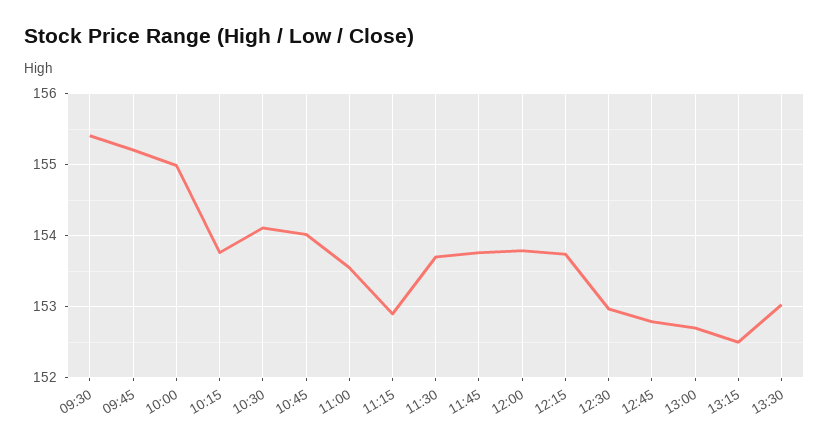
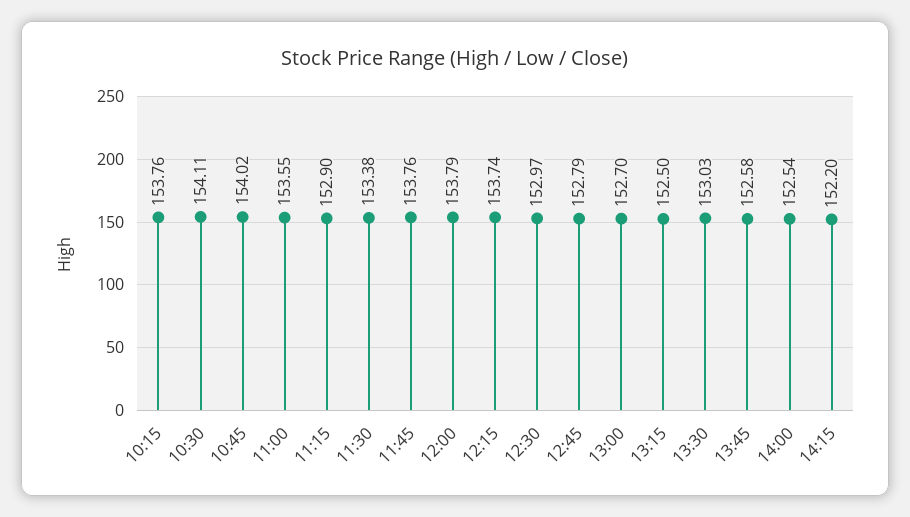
09:30: 155.4 -> none
09:45: 155.2 -> none
10:00: 155 -> none
11:30: 153.7 -> 153.38
13:45: none -> 152.58
14:00: none -> 152.54
14:15: none -> 152.2

